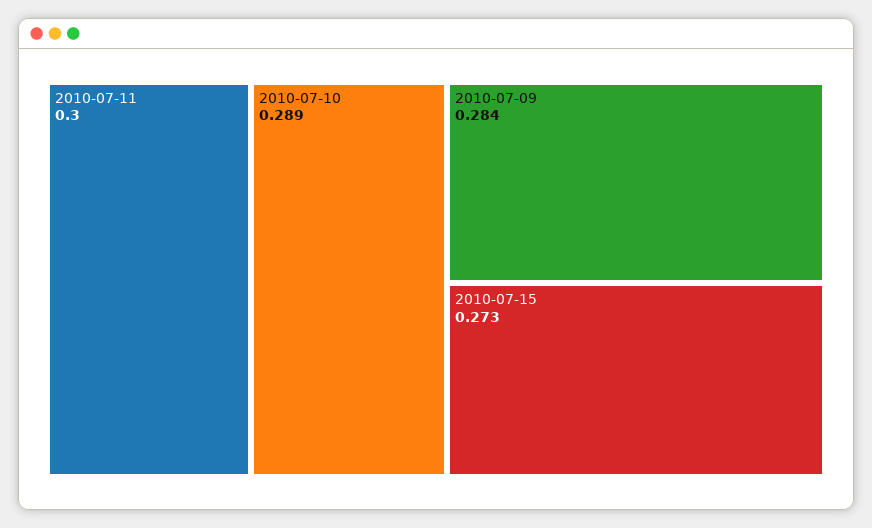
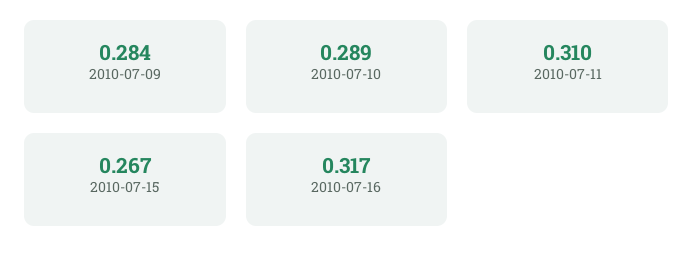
2010-07-11: 0.3 -> 0.31
2010-07-15: 0.273 -> 0.267
2010-07-16: none -> 0.317

